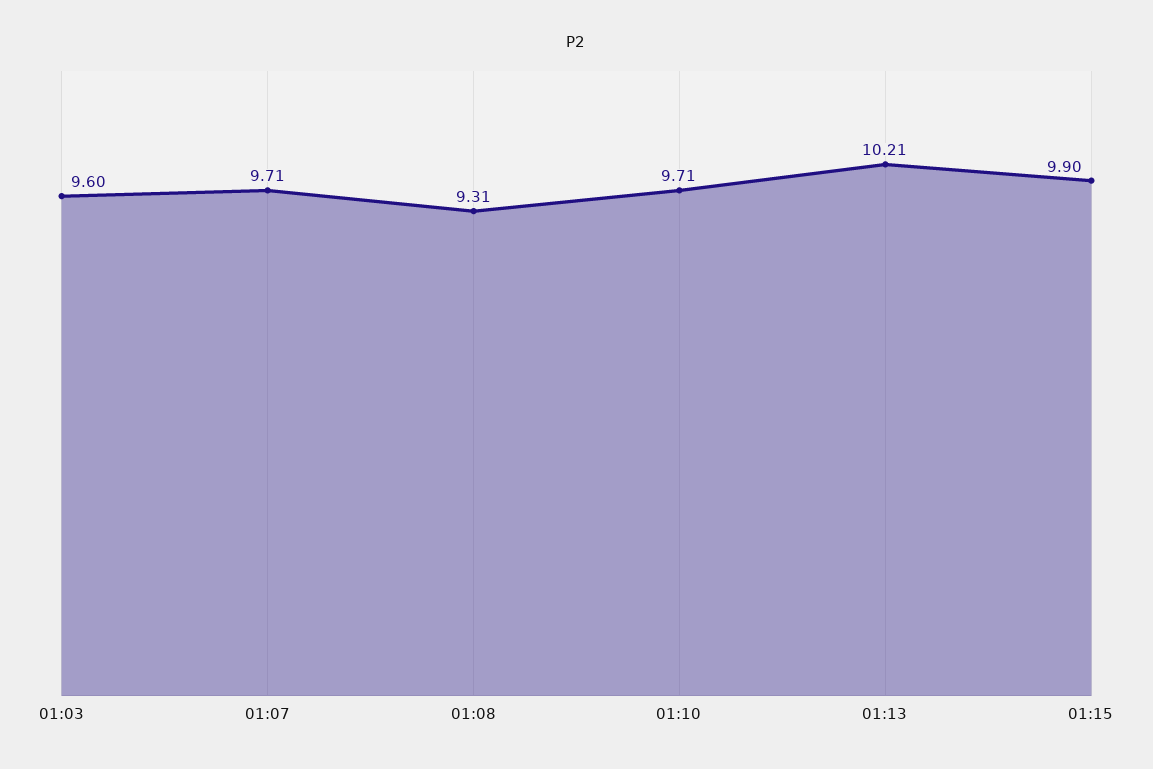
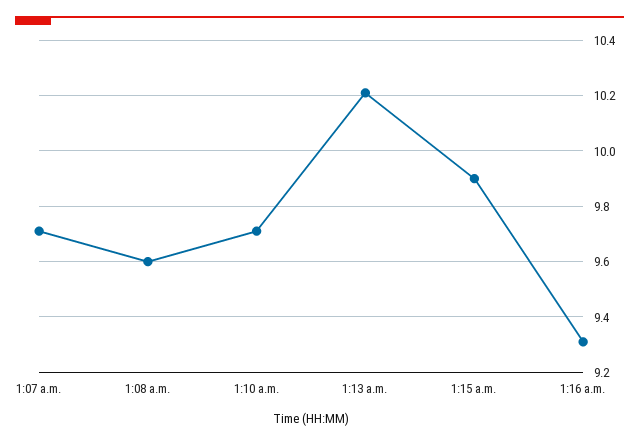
01:03: 9.6 -> none
01:08: 9.31 -> 9.6
1:16 a.m.: none -> 9.3

